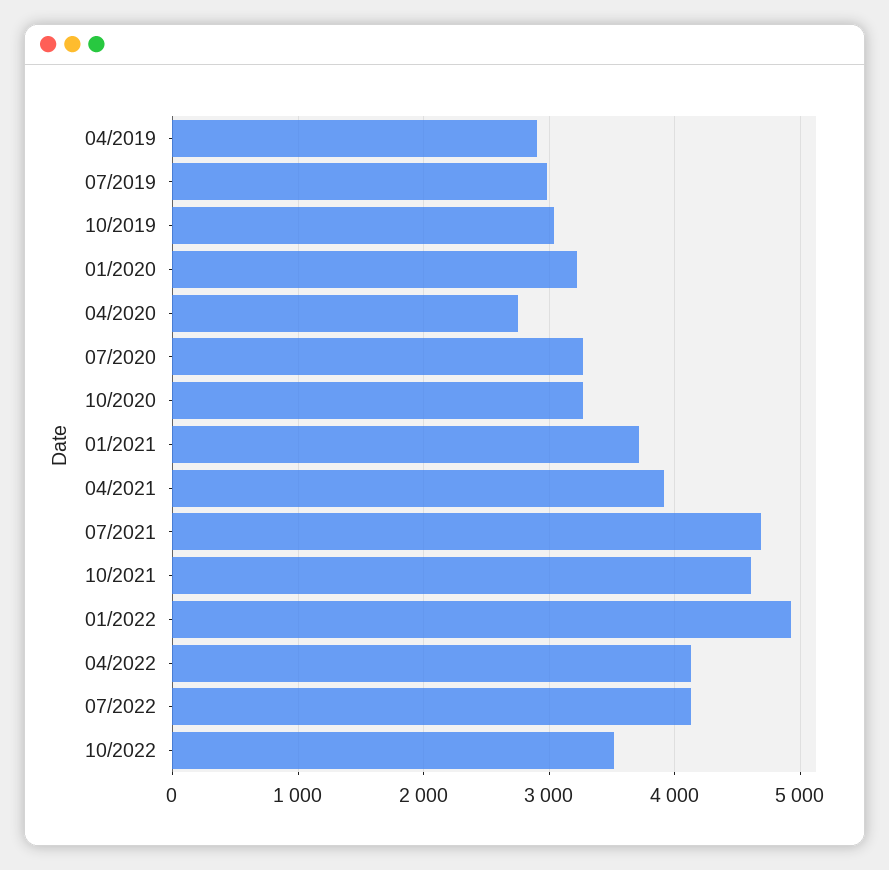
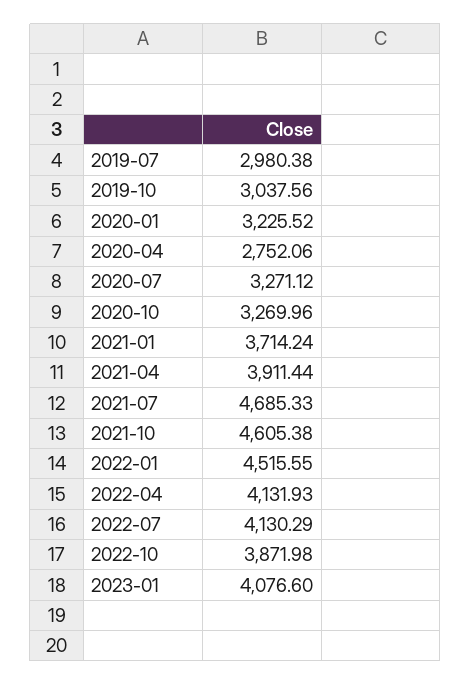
04/2019: 2900 -> none
01/2022: 4900 -> 4515.55
10/2022: 3500 -> 3871.98
2023-01: none -> 4076.6

